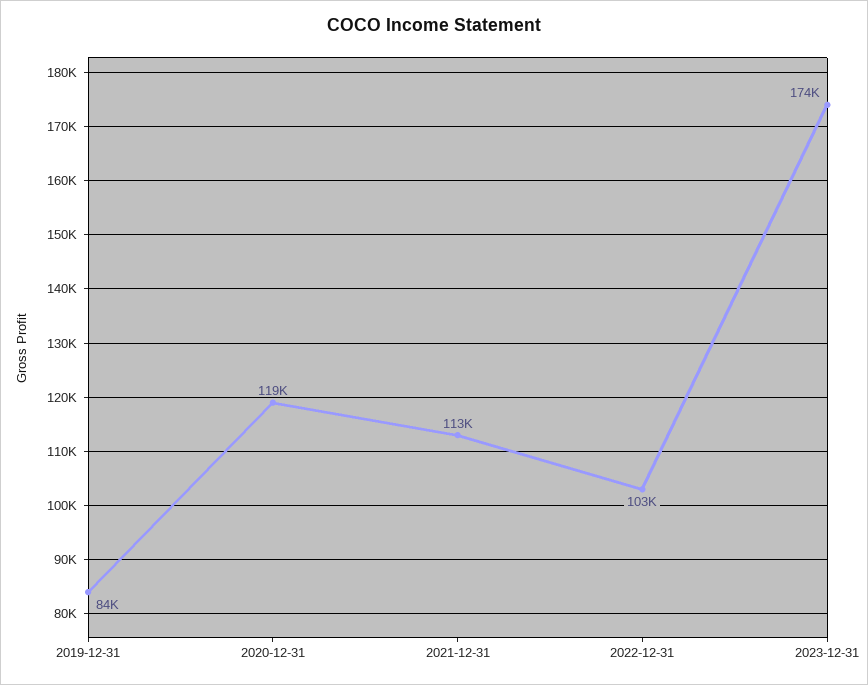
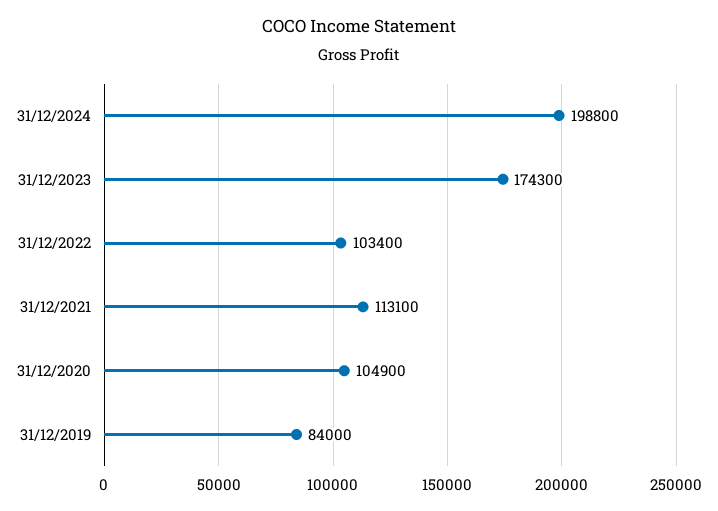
2020-12-31: 119000 -> 104900
31/12/2024: none -> 198800

